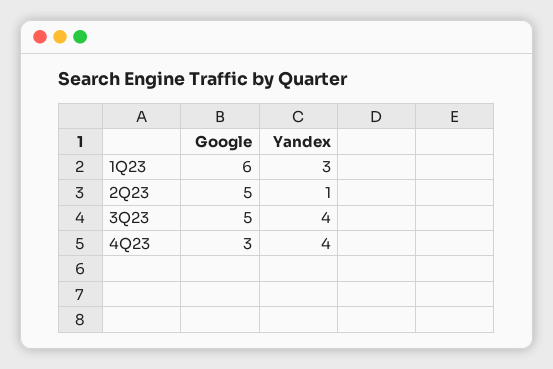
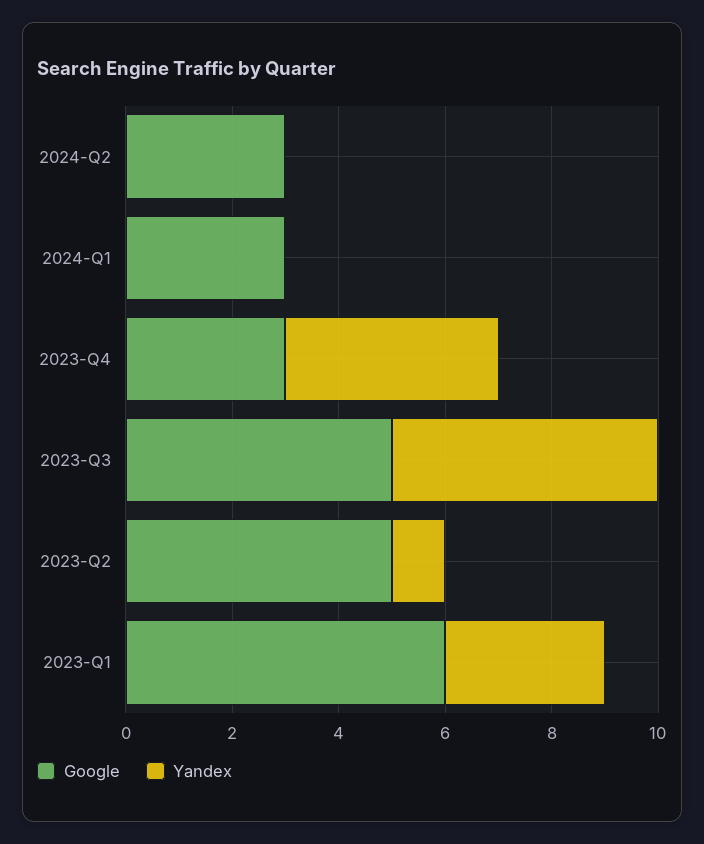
Yandex, 3Q23: 4 -> 5
Google, 2024-Q2: none -> 3
Yandex, 2024-Q2: none -> 0
Google, 2024-Q1: none -> 3
Yandex, 2024-Q1: none -> 0

